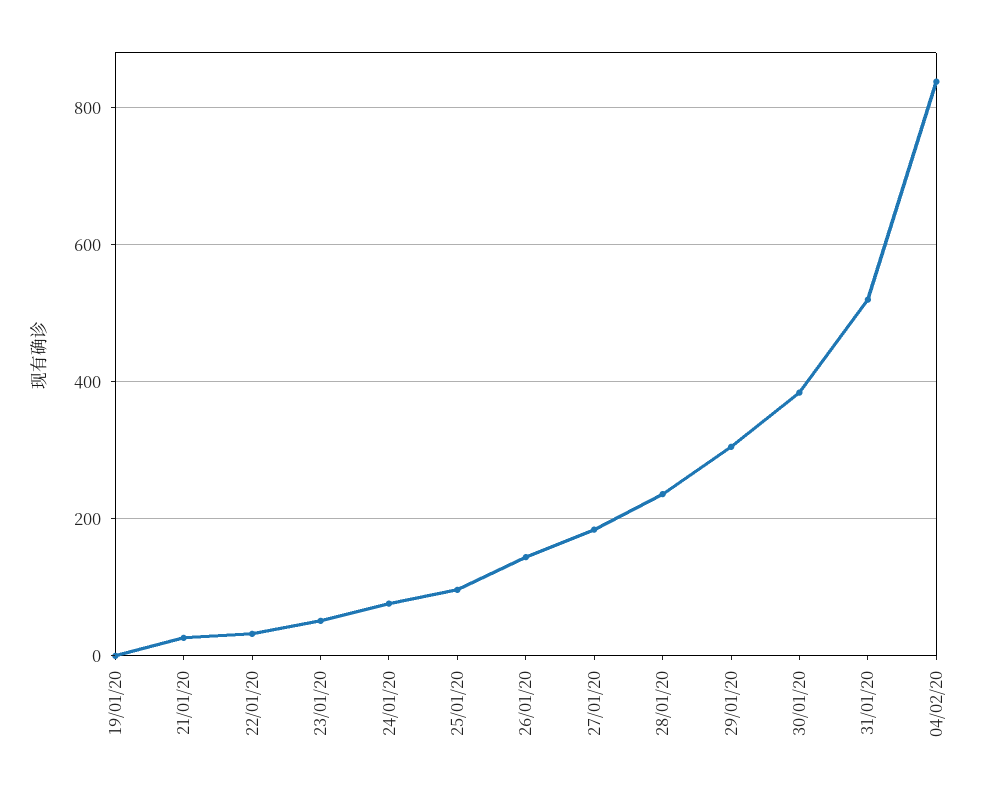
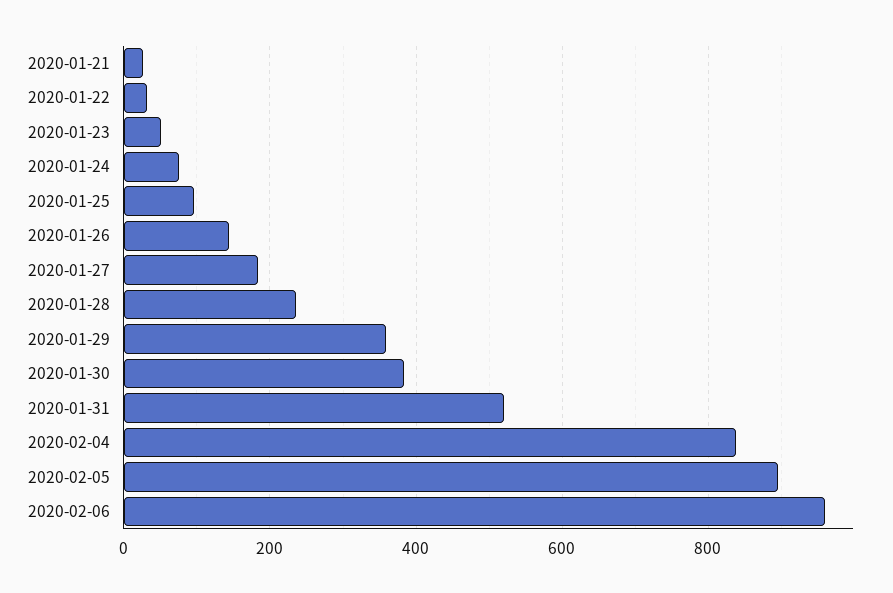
19/01/20: 0 -> none
29/01/20: 300 -> 360
2020-02-05: none -> 900
2020-02-06: none -> 960

